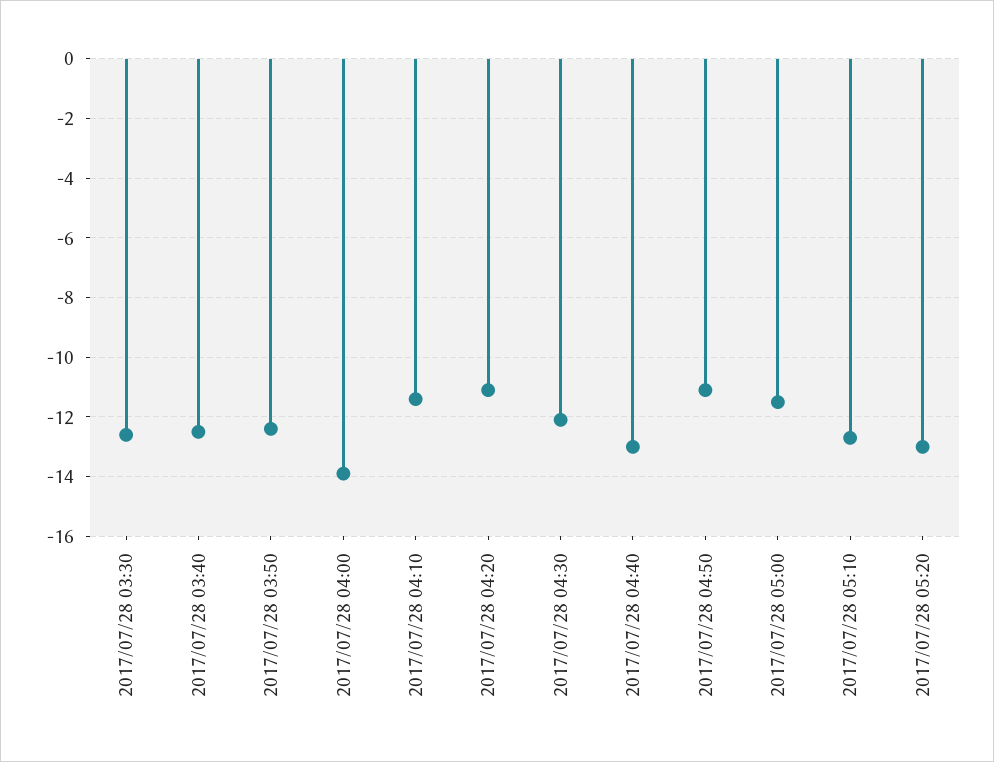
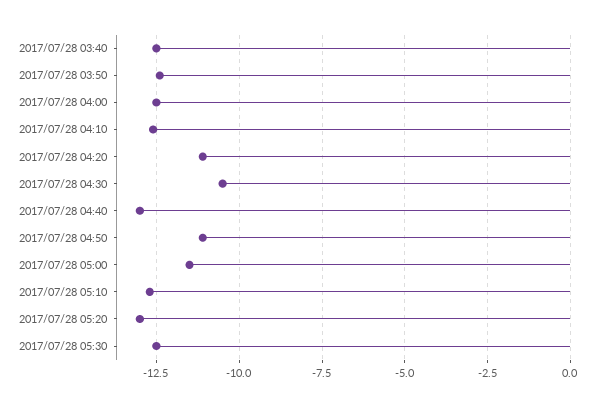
2017/07/28 03:30: -12.5 -> none
2017/07/28 04:00: -14 -> -12.5
2017/07/28 04:10: -11.5 -> -12.5
2017/07/28 04:30: -12 -> -10.5
2017/07/28 05:30: none -> -12.5

